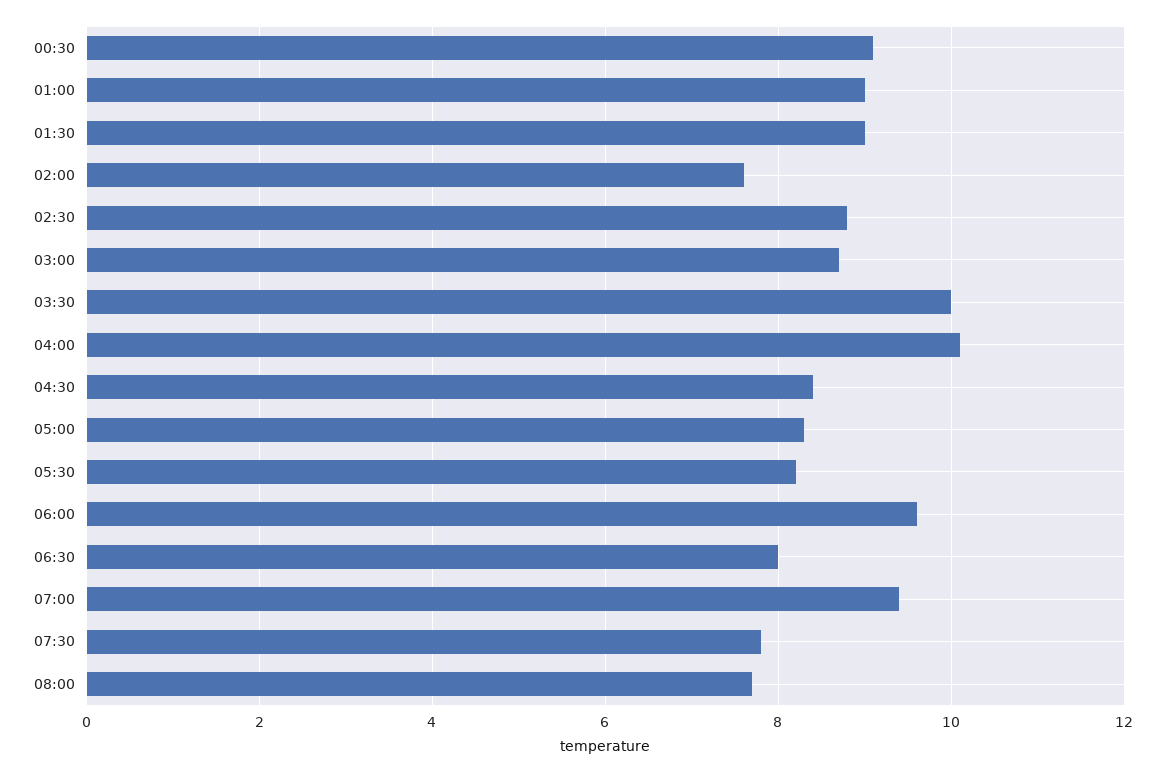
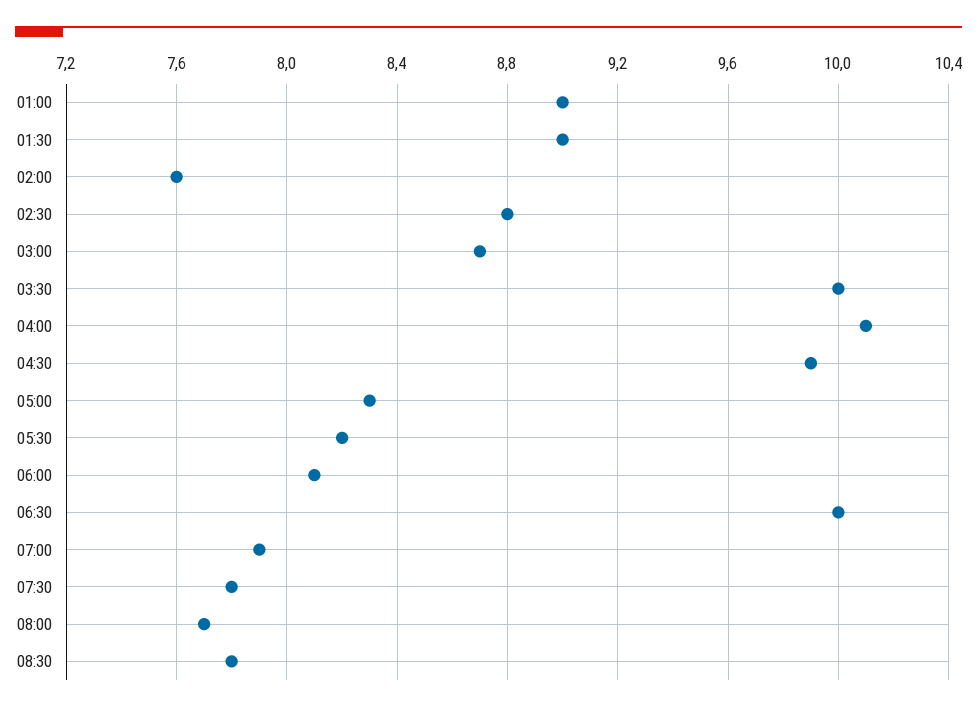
00:30: 9 -> none
04:30: 8.5 -> 9.9
06:00: 9.5 -> 8.1
06:30: 8 -> 10
07:00: 9.5 -> 7.9
08:30: none -> 7.8

